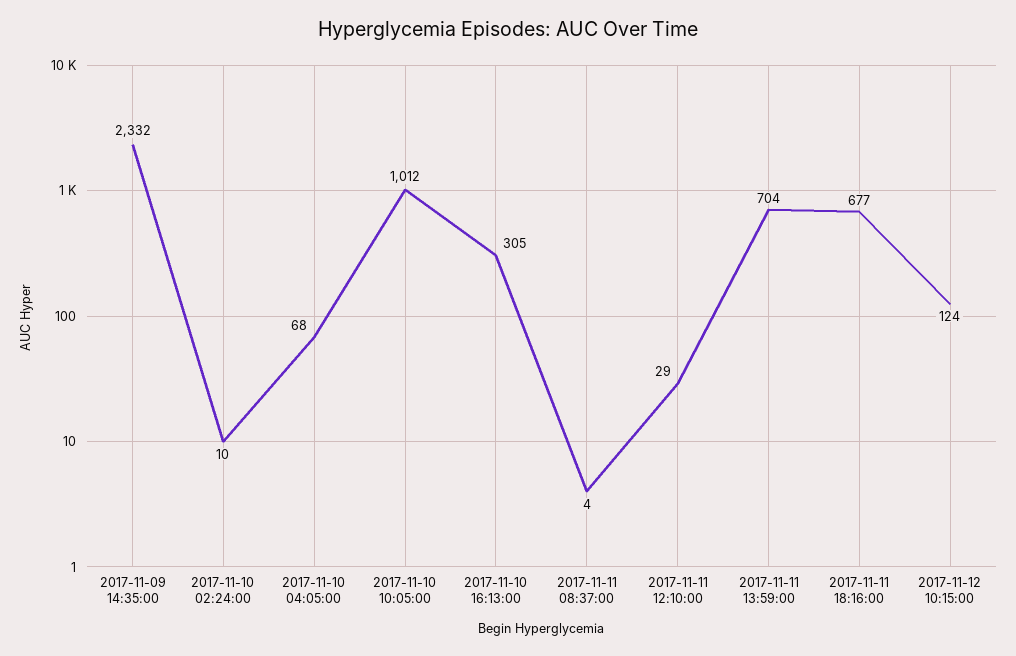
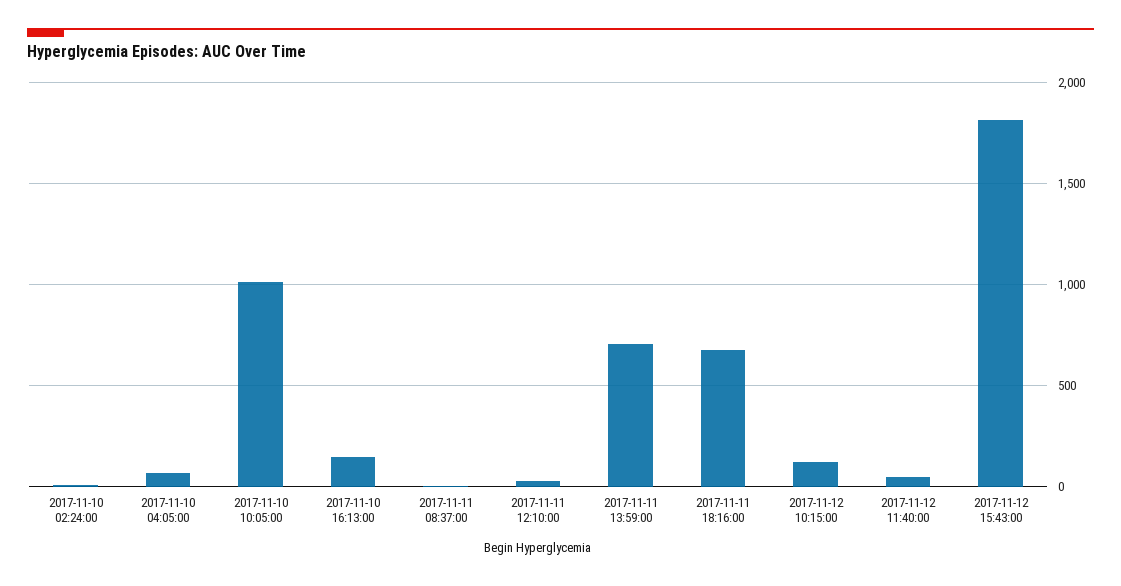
2017-11-09 14:35:00: 2332 -> none
2017-11-10 16:13:00: 305 -> 150
2017-11-12 11:40:00: none -> 50
2017-11-12 15:43:00: none -> 1800

